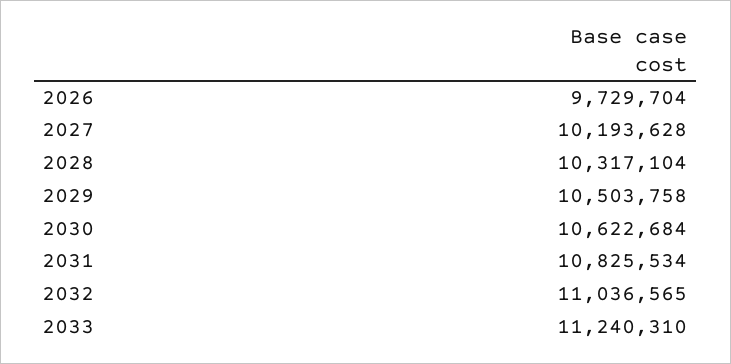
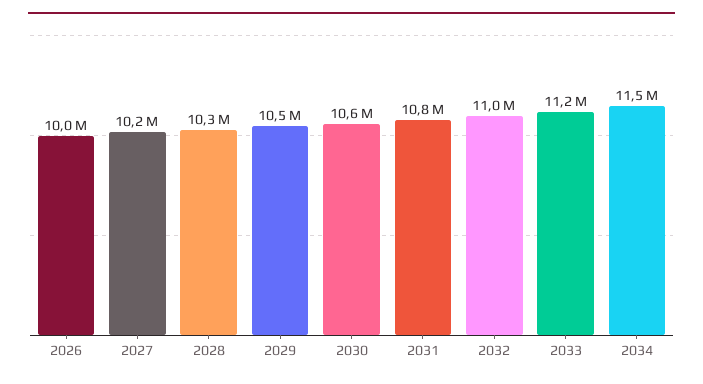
2026: 9729704 -> 10000000
2034: none -> 11500000

